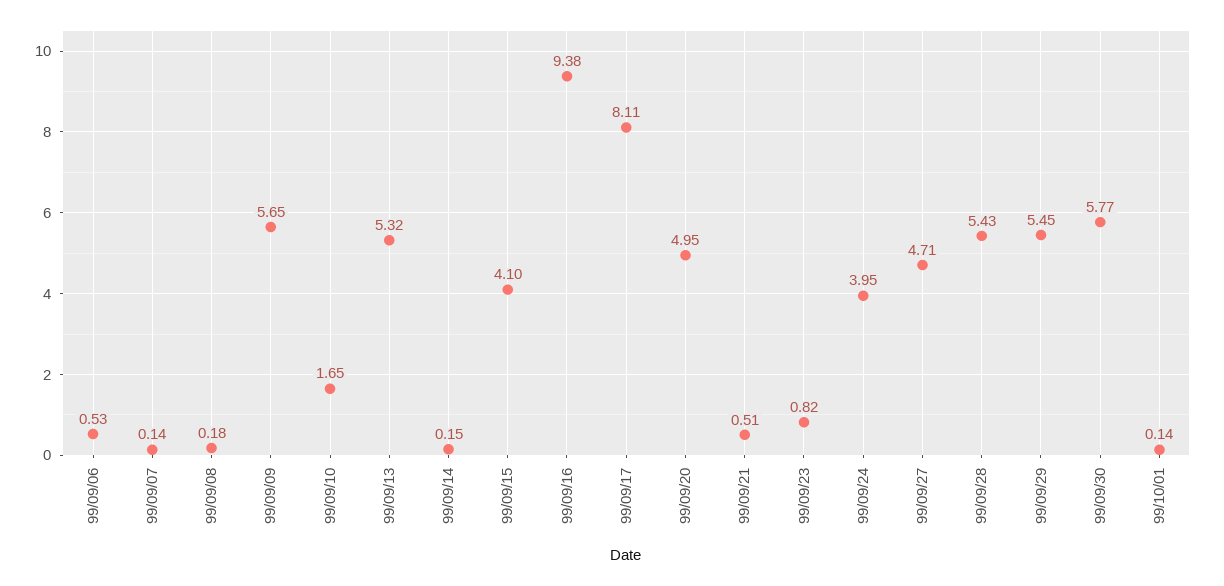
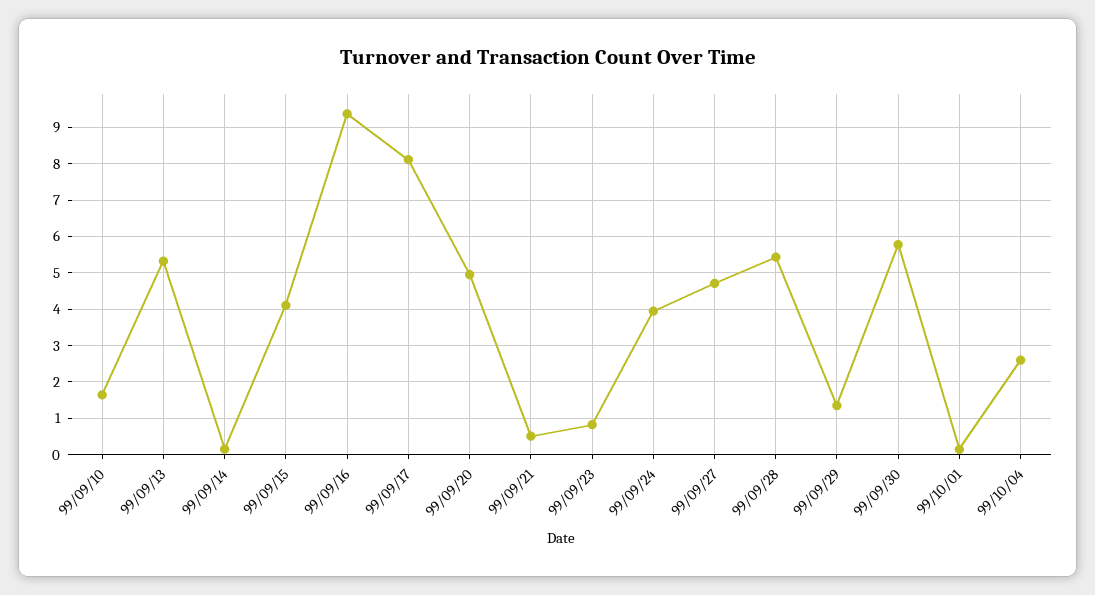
99/09/06: 0.53 -> none
99/09/07: 0.14 -> none
99/09/08: 0.18 -> none
99/09/09: 5.65 -> none
99/09/29: 5.45 -> 1.4
99/10/04: none -> 2.6

